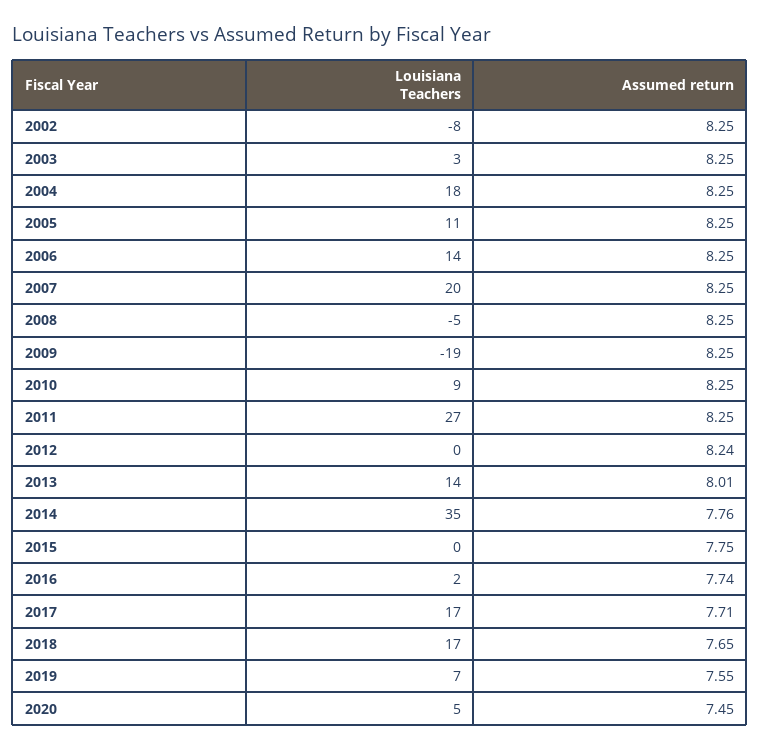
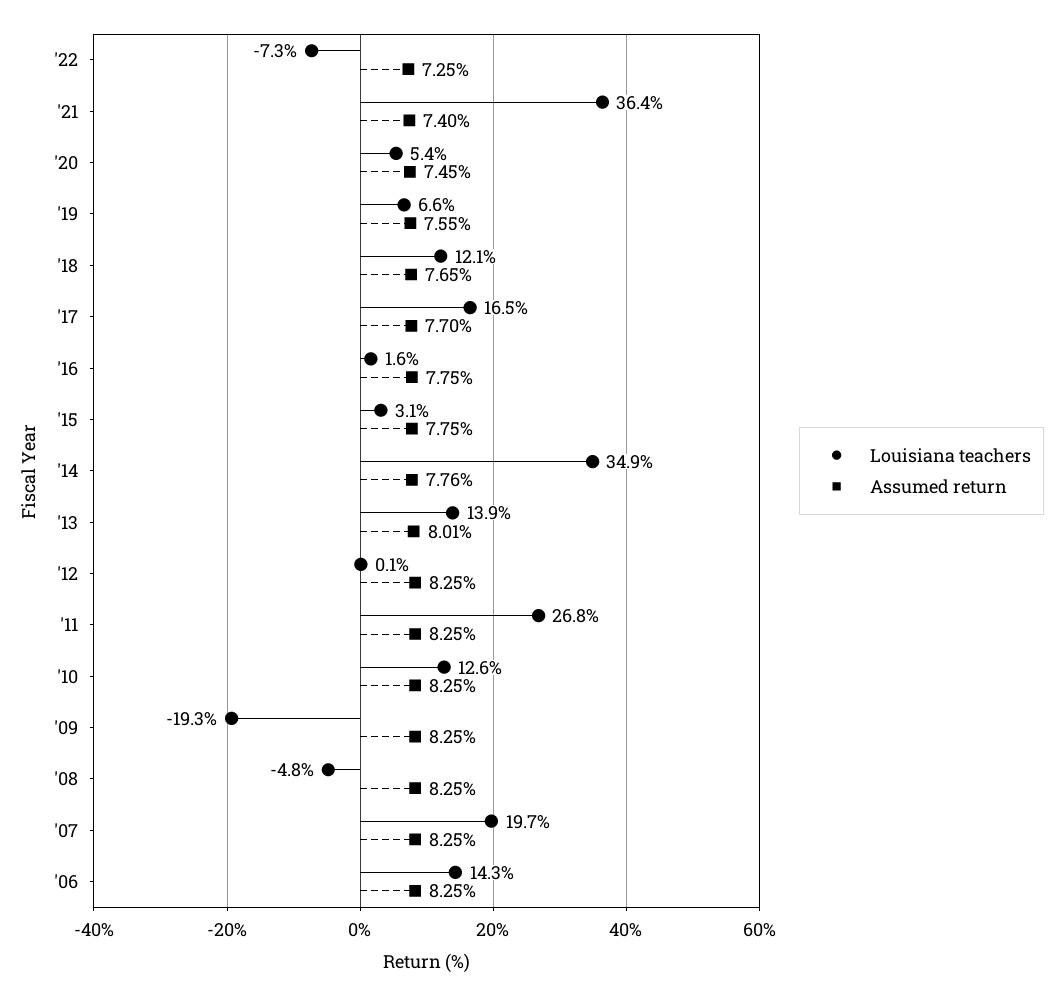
Louisiana Teachers, 2002: -8 -> none
Assumed return, 2002: 8.25 -> none
Louisiana Teachers, 2003: 3 -> none
Assumed return, 2003: 8.25 -> none
Louisiana Teachers, 2004: 18 -> none
Assumed return, 2004: 8.25 -> none
Louisiana Teachers, 2005: 11 -> none
Assumed return, 2005: 8.25 -> none
Louisiana Teachers, 2010: 9 -> 12.6
Assumed return, 2012: 8.24 -> 8.25
Louisiana Teachers, 2015: 0 -> 3.1
Assumed return, 2016: 7.74 -> 7.75
Assumed return, 2017: 7.71 -> 7.7
Louisiana Teachers, 2018: 17 -> 12.1
Louisiana Teachers, '22: none -> -7.3
Assumed return, '22: none -> 7.25
Louisiana Teachers, '21: none -> 36.4
Assumed return, '21: none -> 7.4

